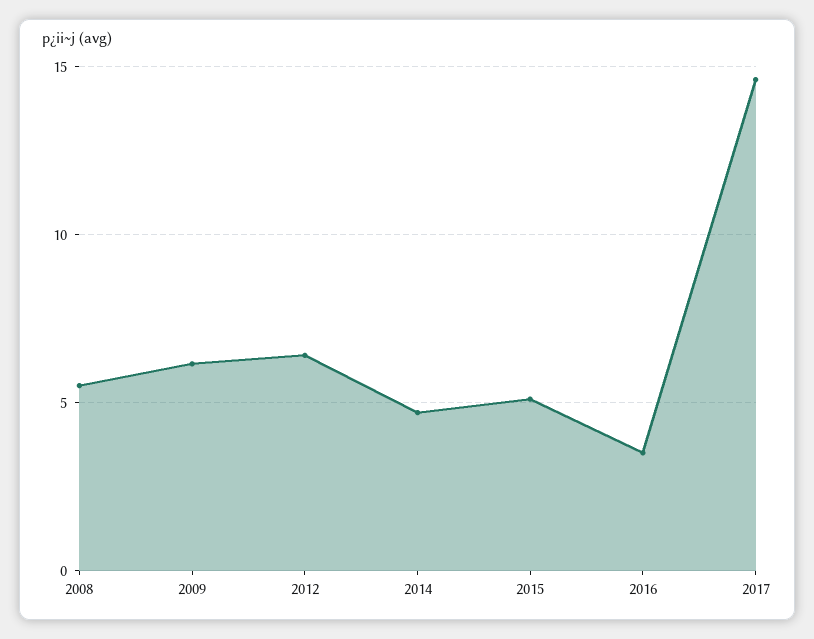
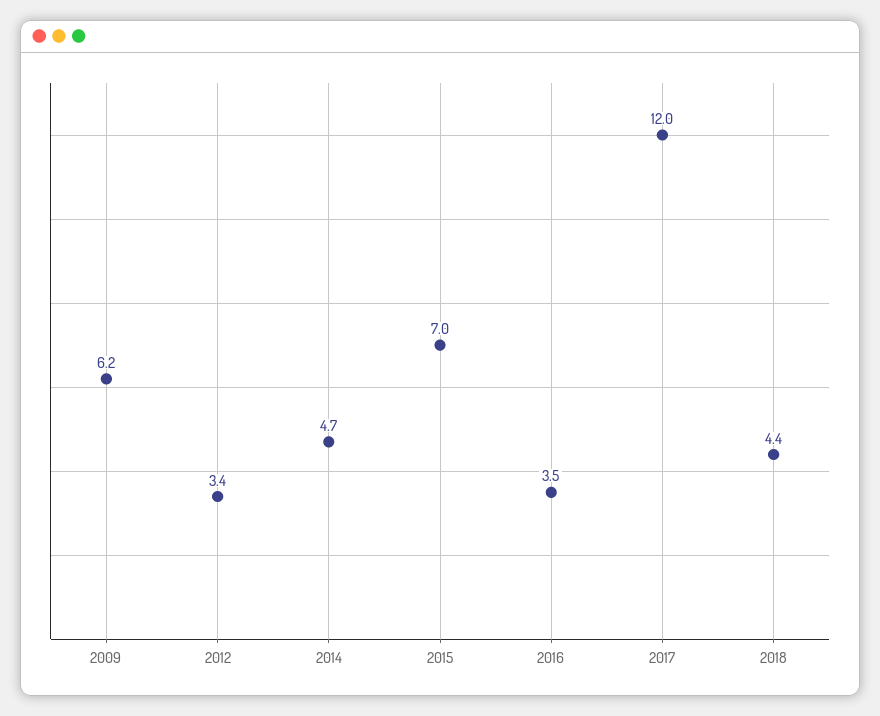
2008: 5.5 -> none
2012: 6.5 -> 3.4
2015: 5 -> 7
2017: 14.5 -> 12
2018: none -> 4.4

